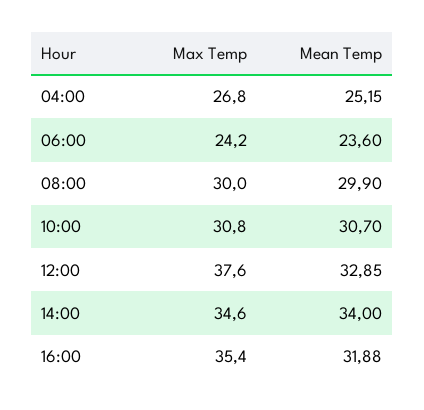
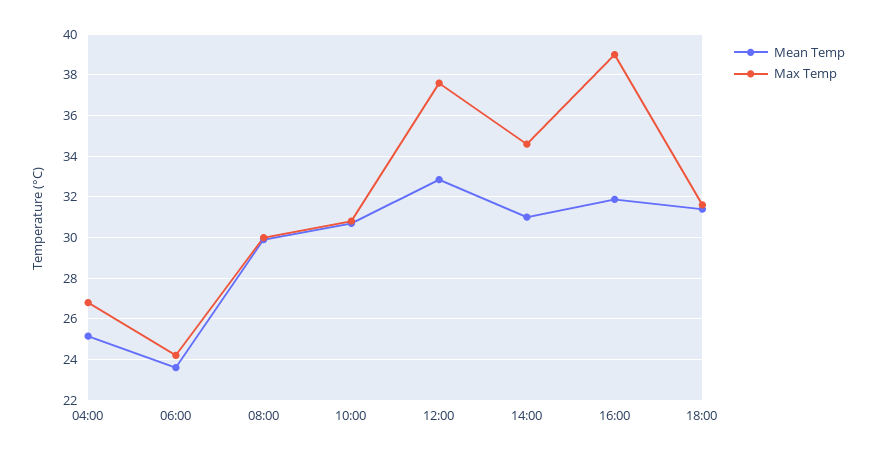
Mean Temp, 14:00: 34 -> 31
Max Temp, 16:00: 35.4 -> 39
Mean Temp, 18:00: none -> 31.5
Max Temp, 18:00: none -> 31.5

